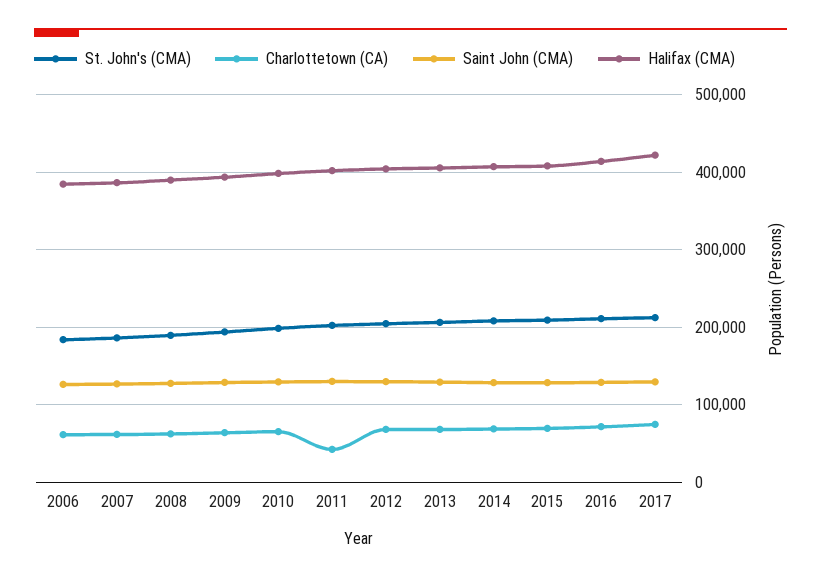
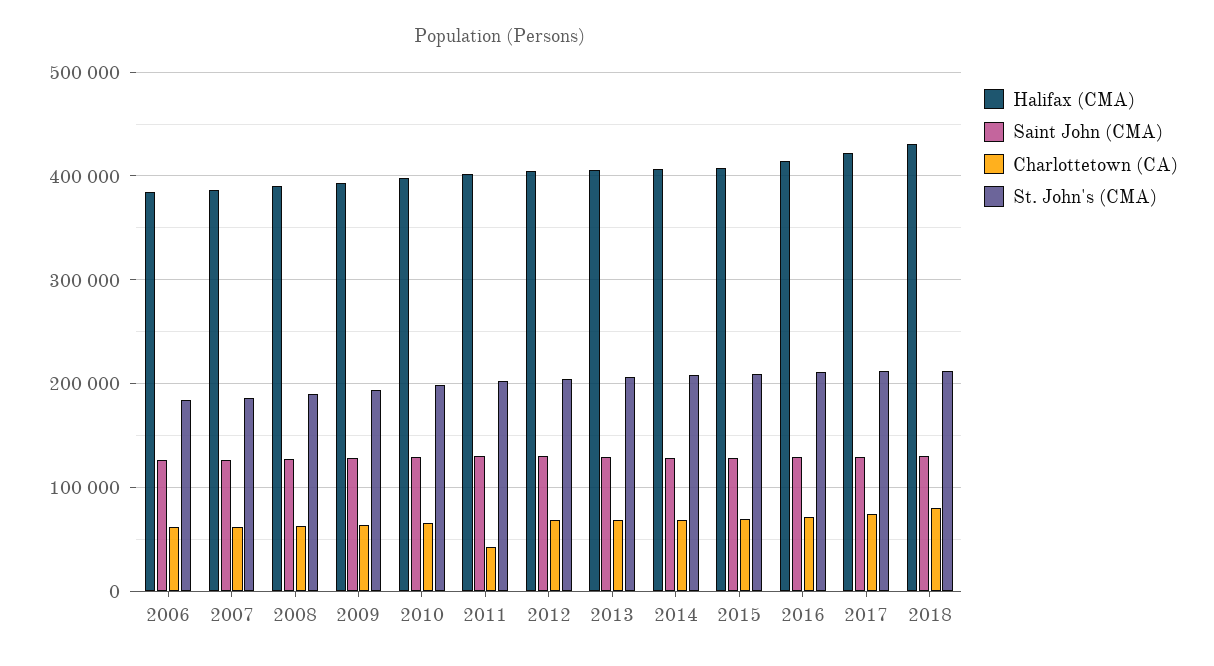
Halifax (CMA), 2018: none -> 430000
Saint John (CMA), 2018: none -> 130000
Charlottetown (CA), 2018: none -> 80000
St. John's (CMA), 2018: none -> 210000

